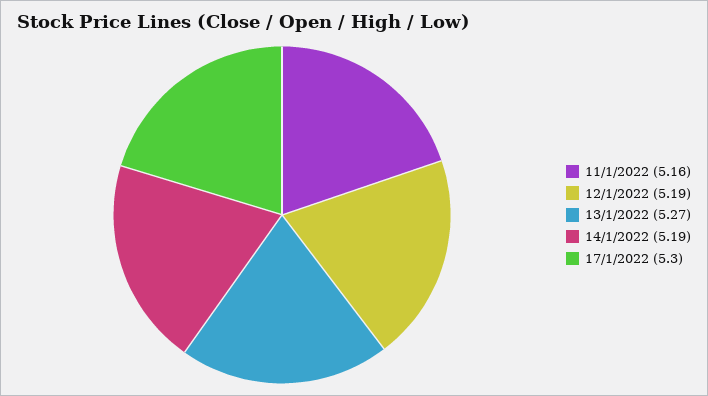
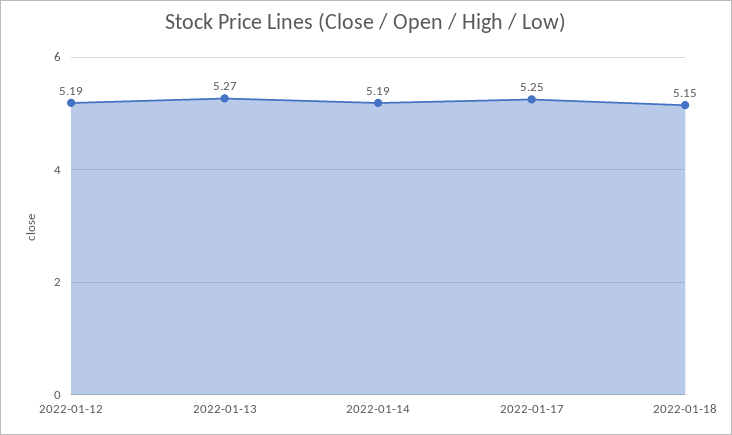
11/1/2022: 5.16 -> none
17/1/2022: 5.3 -> 5.25
2022-01-18: none -> 5.15

